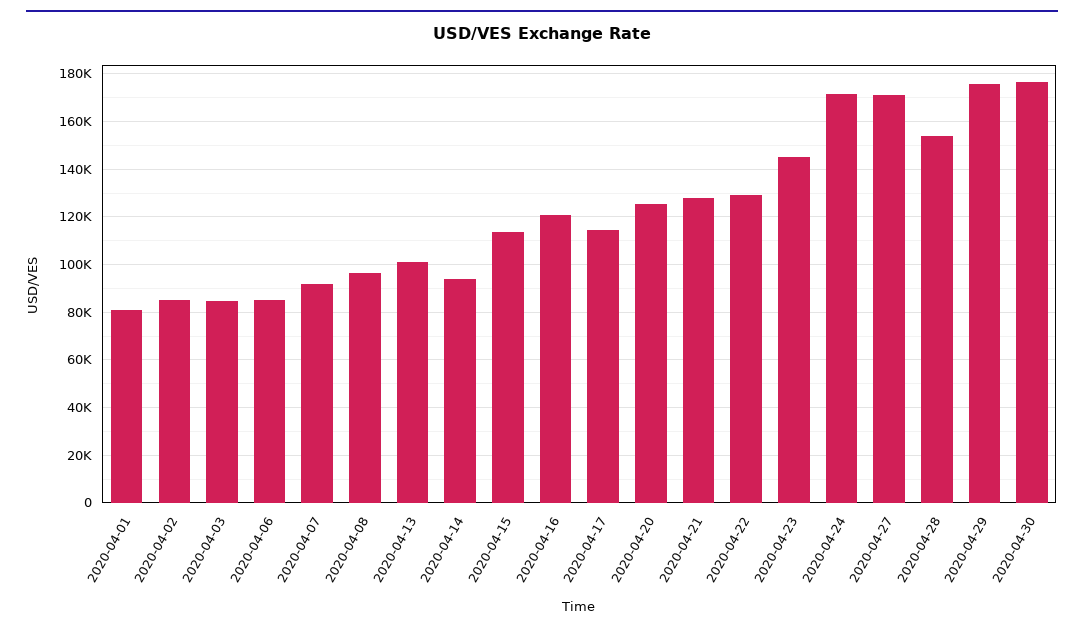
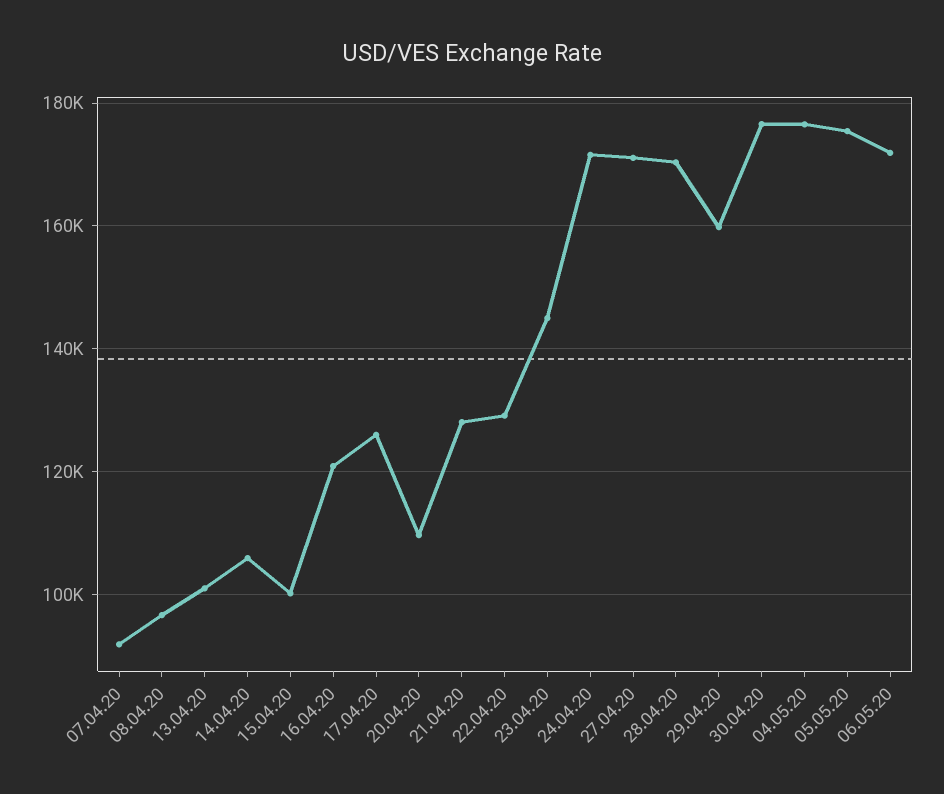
2020-04-01: 80000 -> none
2020-04-02: 85000 -> none
2020-04-03: 85000 -> none
2020-04-06: 85000 -> none
2020-04-14: 95000 -> 106000
2020-04-15: 115000 -> 100000
2020-04-17: 115000 -> 126000
2020-04-20: 125000 -> 110000
2020-04-28: 155000 -> 170000
2020-04-29: 175000 -> 160000
04.05.20: none -> 176000
05.05.20: none -> 176000
06.05.20: none -> 172000

